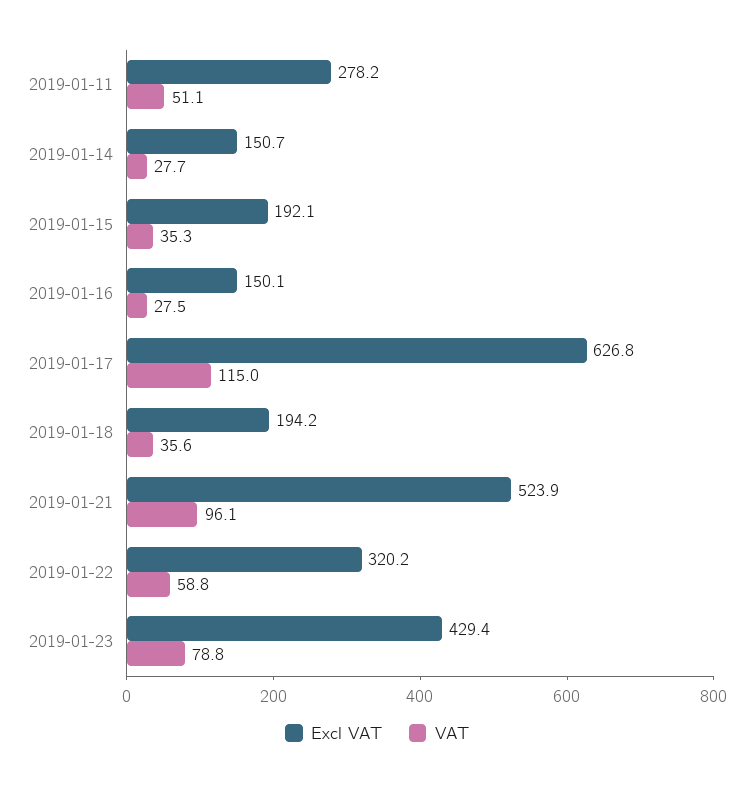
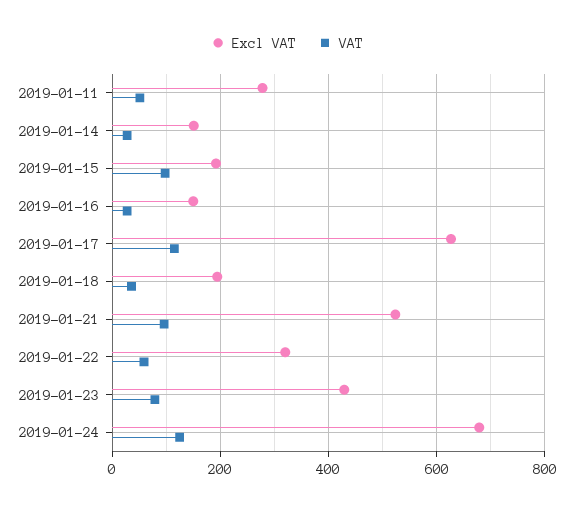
VAT, 2019-01-15: 35.3 -> 100
Excl VAT, 2019-01-24: none -> 680
VAT, 2019-01-24: none -> 120

